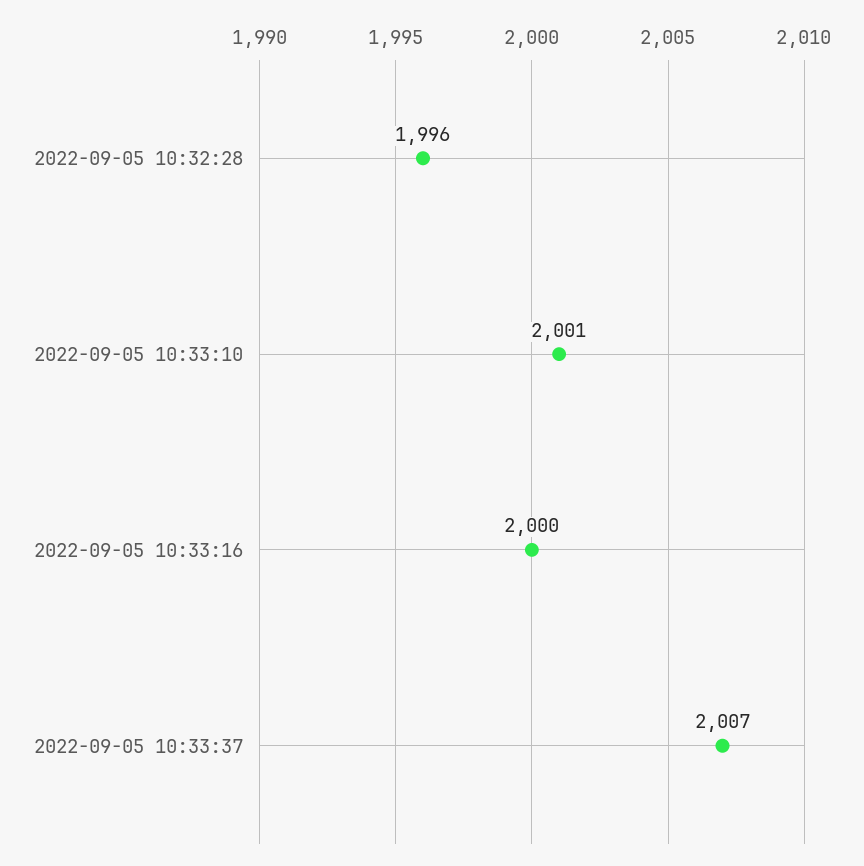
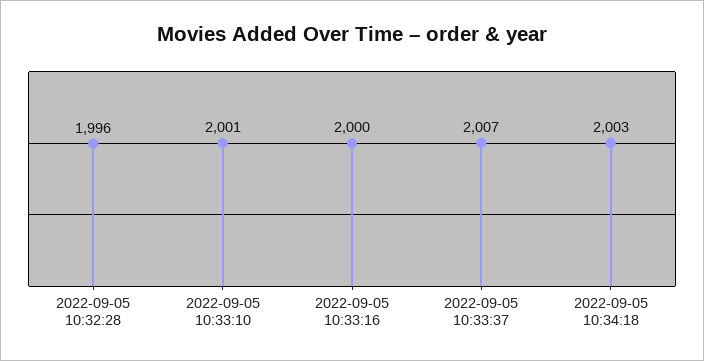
2022-09-05 10:34:18: none -> 2003

